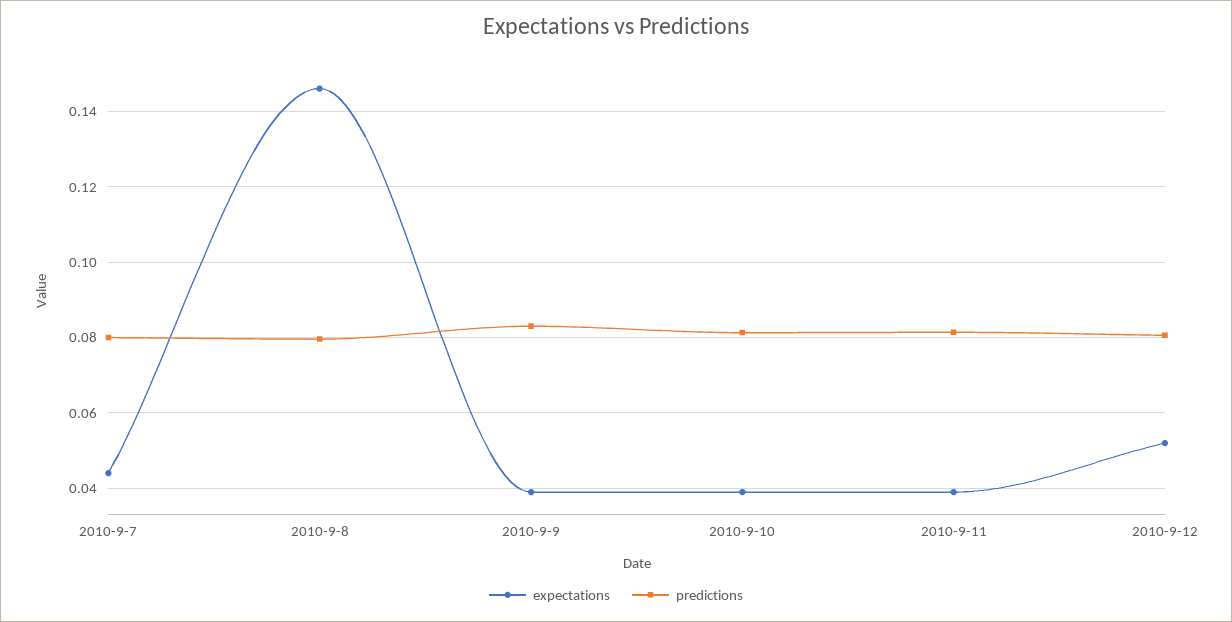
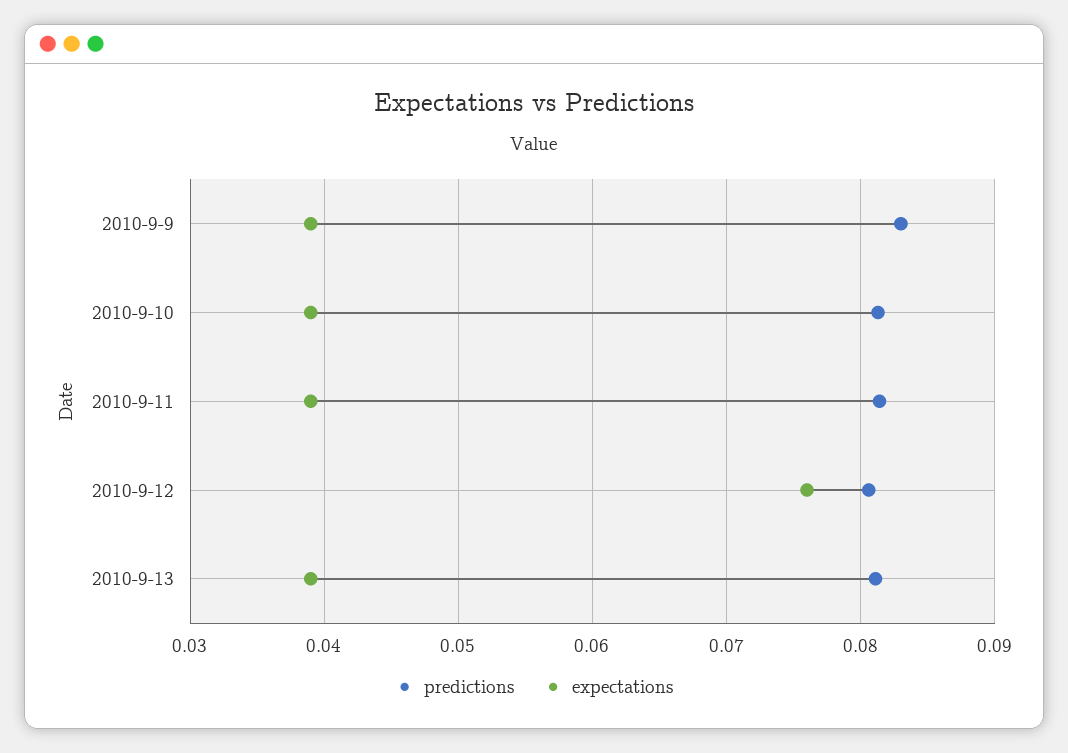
expectations, 2010-9-7: 0.044 -> none
predictions, 2010-9-7: 0.08 -> none
expectations, 2010-9-8: 0.146 -> none
predictions, 2010-9-8: 0.08 -> none
expectations, 2010-9-12: 0.052 -> 0.076
predictions, 2010-9-13: none -> 0.081
expectations, 2010-9-13: none -> 0.039

